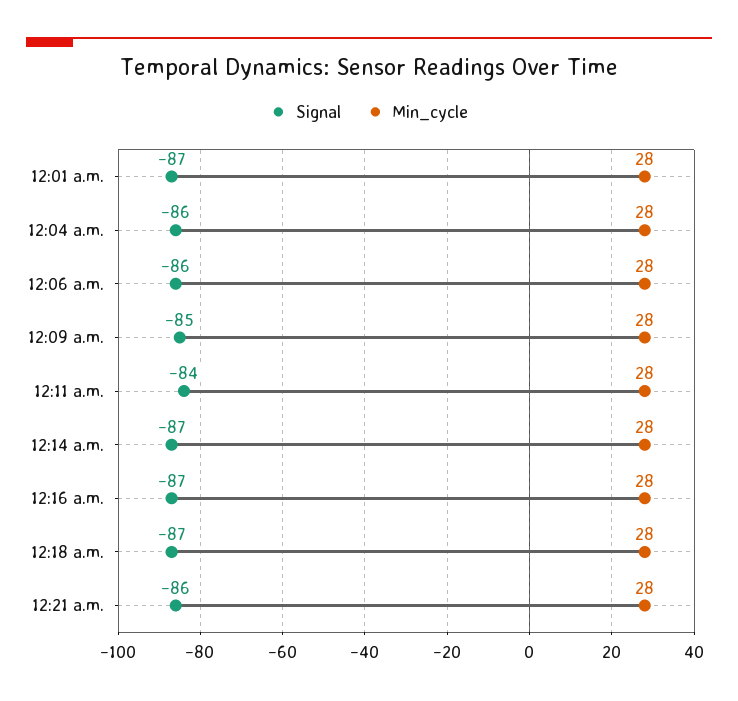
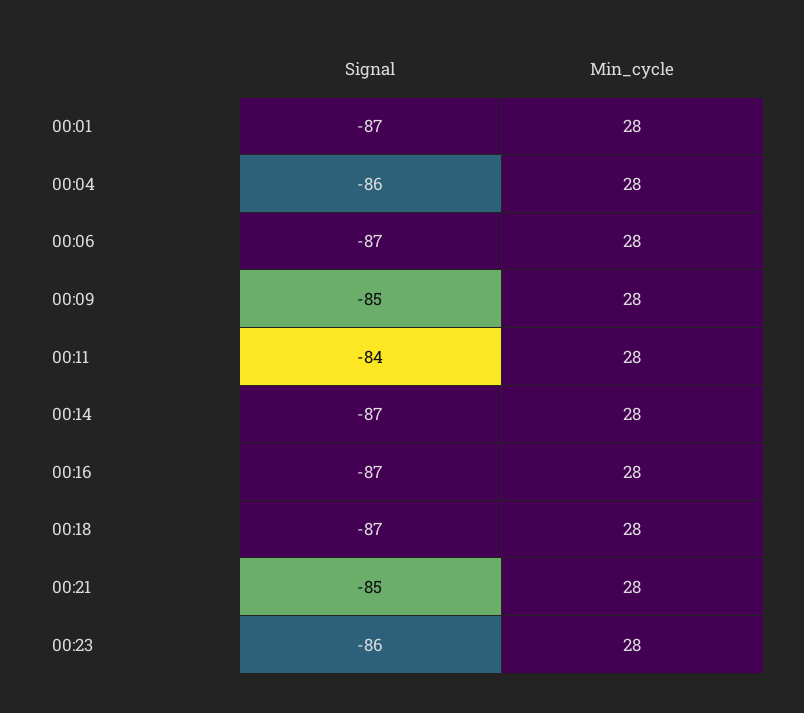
Signal, 12:06 a.m.: -86 -> -87
Signal, 12:21 a.m.: -86 -> -85
Signal, 00:23: none -> -86
Min_cycle, 00:23: none -> 28

